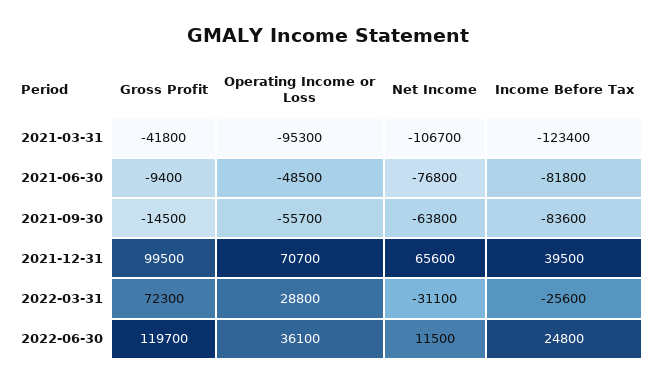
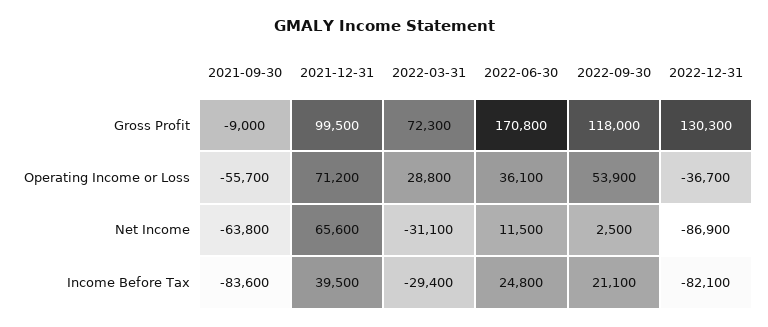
Gross Profit, 2021-03-31: -41800 -> none
Operating Income or Loss, 2021-03-31: -95300 -> none
Net Income, 2021-03-31: -106700 -> none
Income Before Tax, 2021-03-31: -123400 -> none
Gross Profit, 2021-06-30: -9400 -> none
Operating Income or Loss, 2021-06-30: -48500 -> none
Net Income, 2021-06-30: -76800 -> none
Income Before Tax, 2021-06-30: -81800 -> none
Gross Profit, 2021-09-30: -14500 -> -9000
Operating Income or Loss, 2021-12-31: 70700 -> 71200
Income Before Tax, 2022-03-31: -25600 -> -29400
Gross Profit, 2022-06-30: 119700 -> 170800
Gross Profit, 2022-09-30: none -> 118000
Gross Profit, 2022-12-31: none -> 130300
Operating Income or Loss, 2022-09-30: none -> 53900
Operating Income or Loss, 2022-12-31: none -> -36700
Net Income, 2022-09-30: none -> 2500
Net Income, 2022-12-31: none -> -86900
Income Before Tax, 2022-09-30: none -> 21100
Income Before Tax, 2022-12-31: none -> -82100

